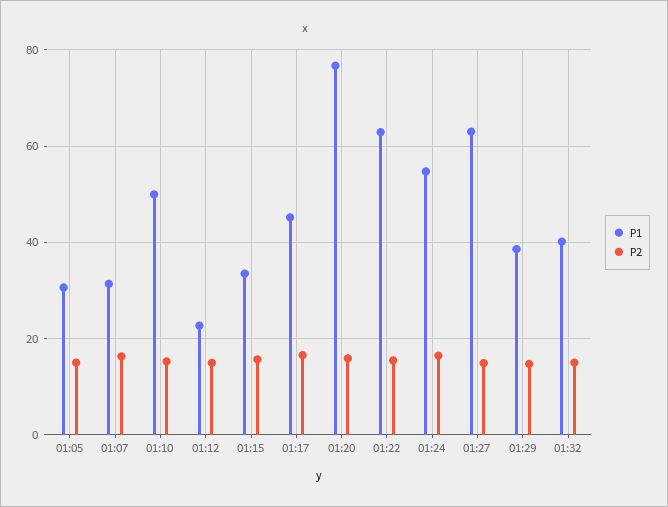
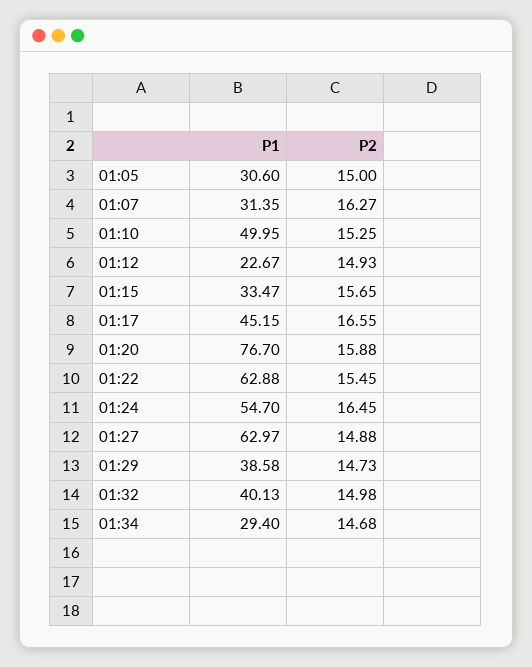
P1, 01:34: none -> 29.4
P2, 01:34: none -> 14.68

